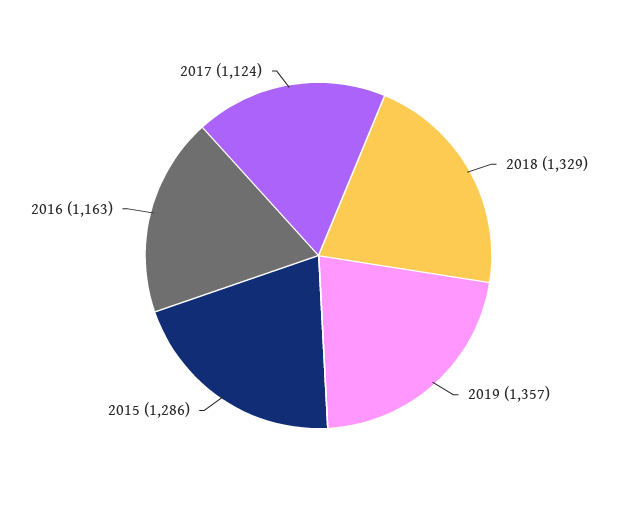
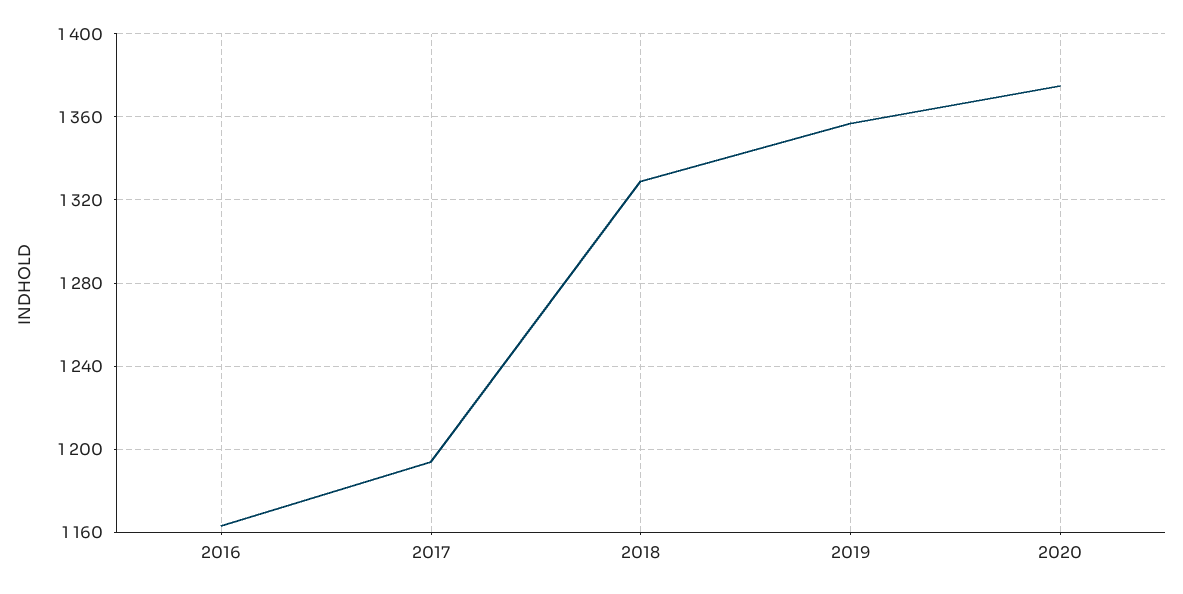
2015: 1286 -> none
2017: 1124 -> 1195
2020: none -> 1375

